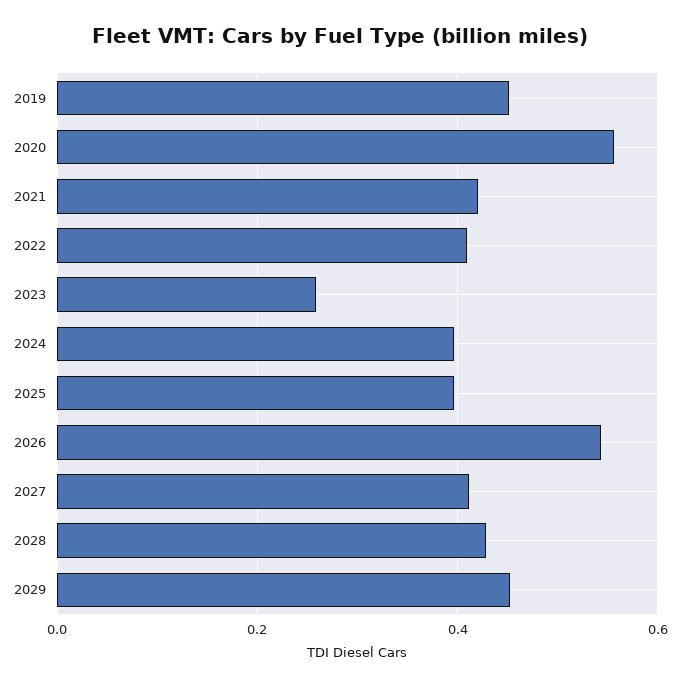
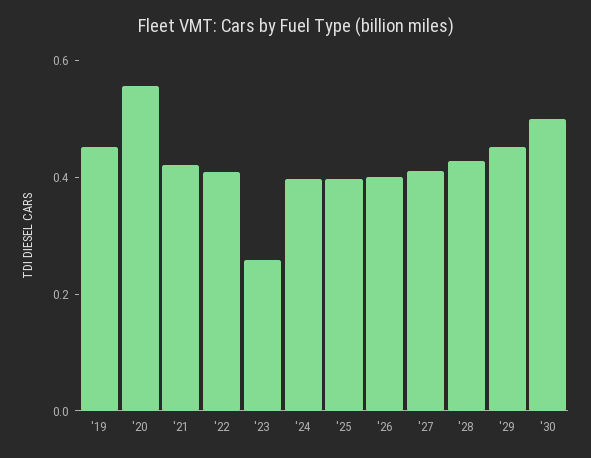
2026: 0.54 -> 0.4
'30: none -> 0.5

